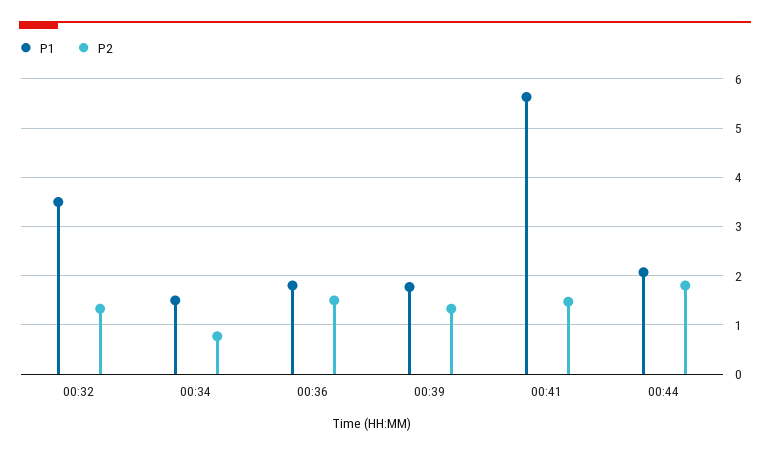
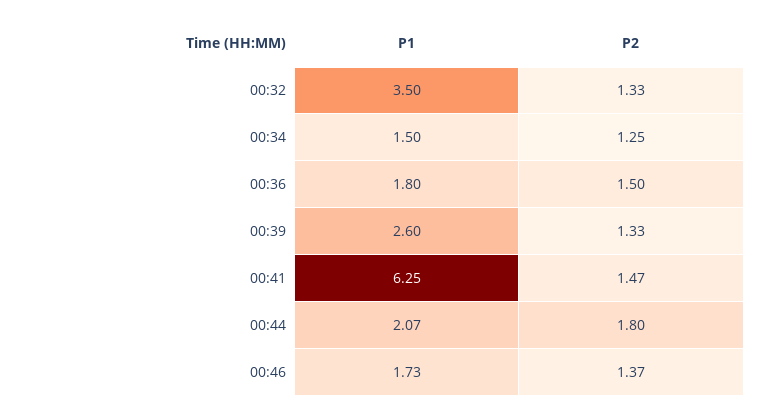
P2, 00:34: 0.8 -> 1.25
P1, 00:39: 1.8 -> 2.6
P1, 00:41: 5.6 -> 6.25
P1, 00:46: none -> 1.73
P2, 00:46: none -> 1.37

